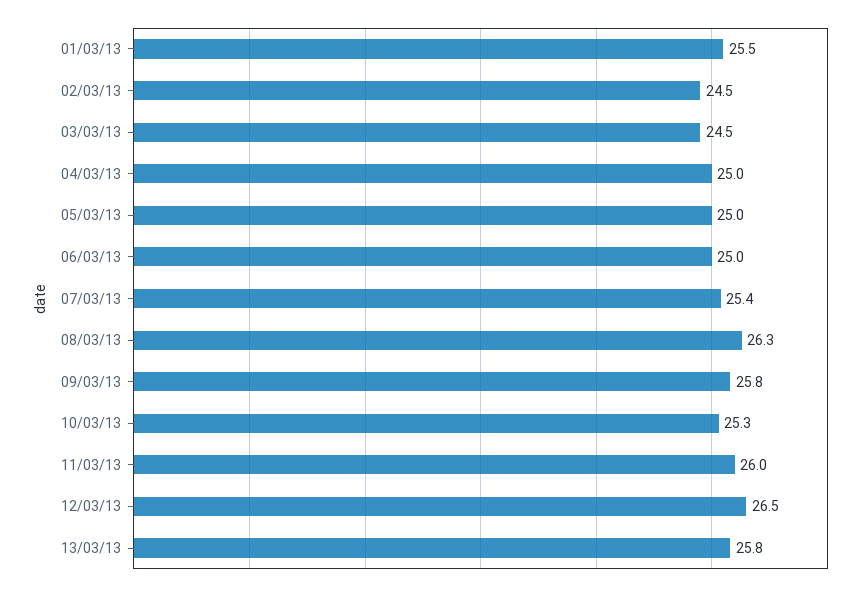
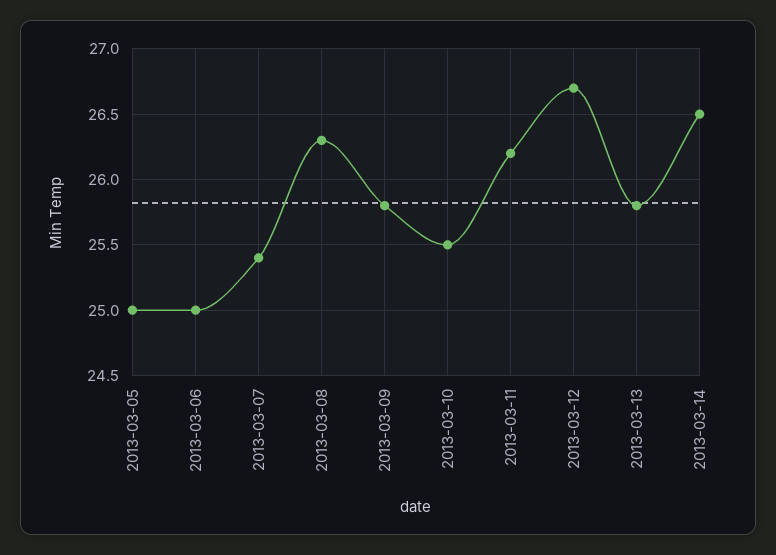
01/03/13: 25.5 -> none
02/03/13: 24.5 -> none
03/03/13: 24.5 -> none
04/03/13: 25 -> none
10/03/13: 25.3 -> 25.5
11/03/13: 26 -> 26.2
12/03/13: 26.5 -> 26.7
2013-03-14: none -> 26.5

